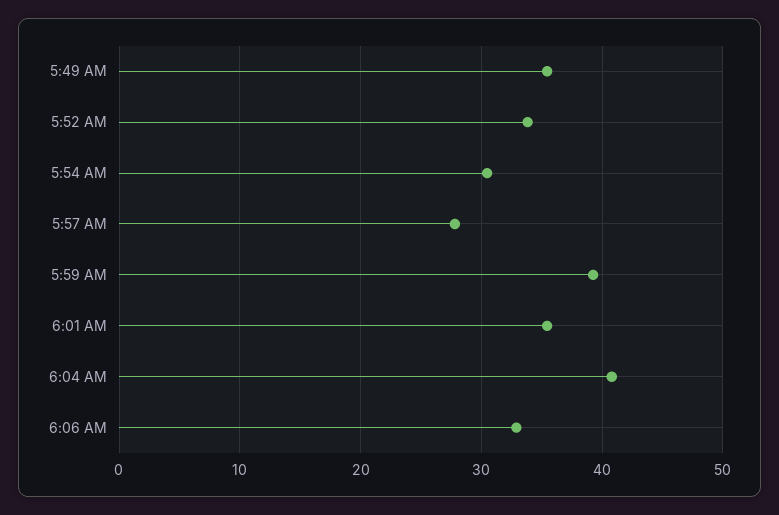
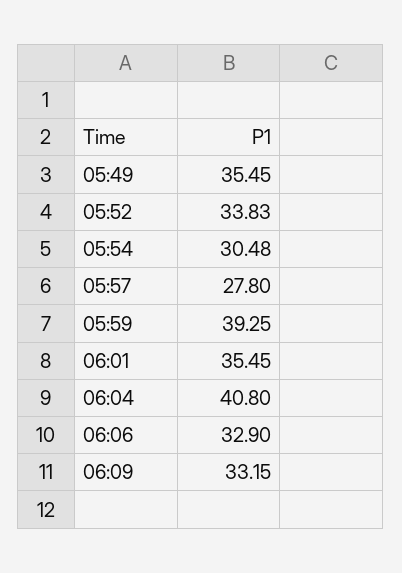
06:09: none -> 33.15

